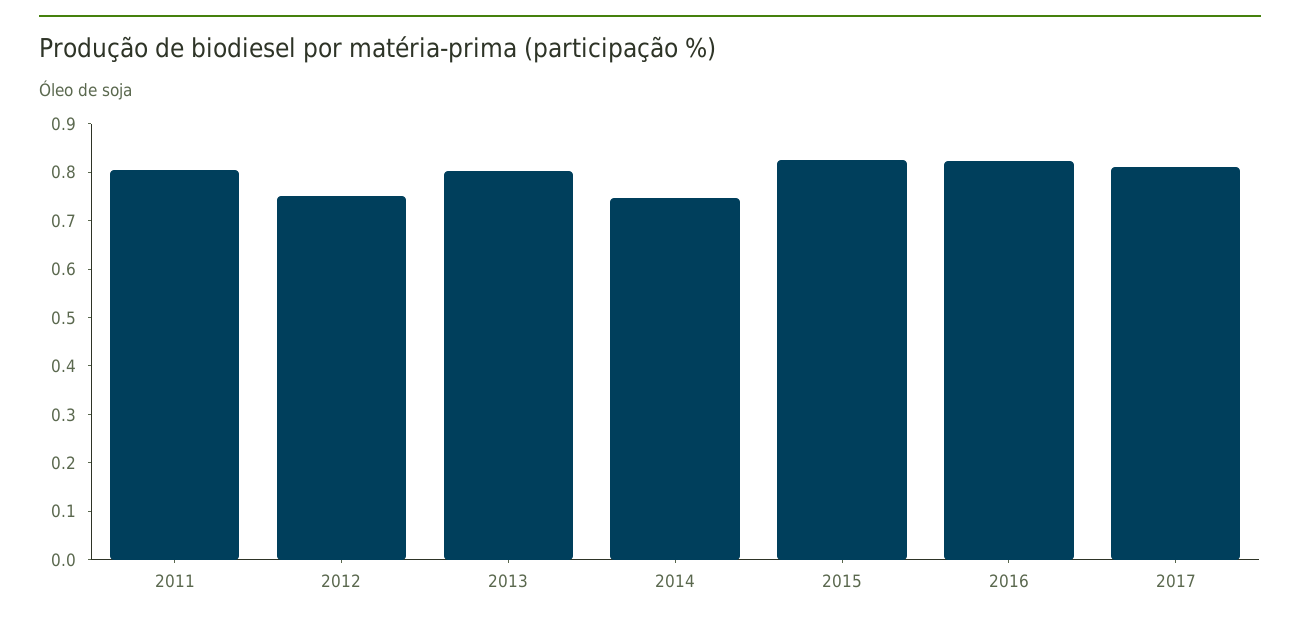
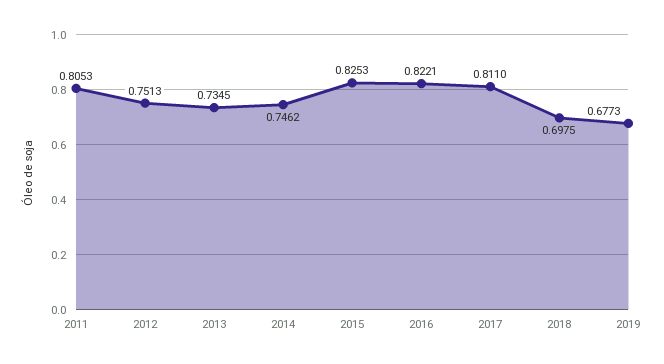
2013: 0.8 -> 0.7345
2018: none -> 0.6975
2019: none -> 0.6773

